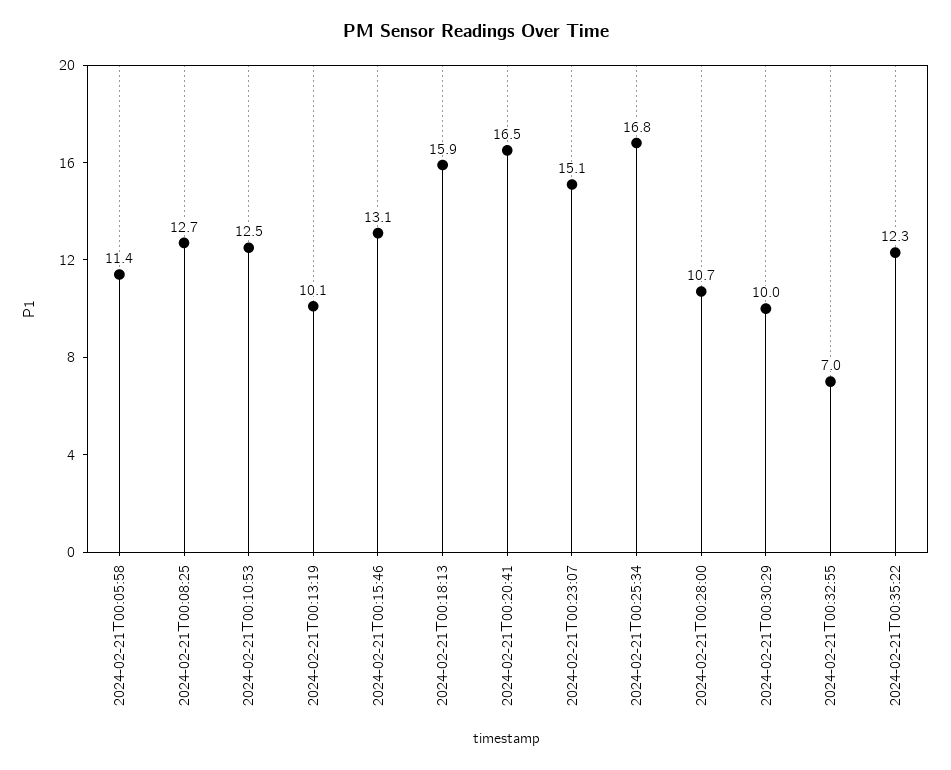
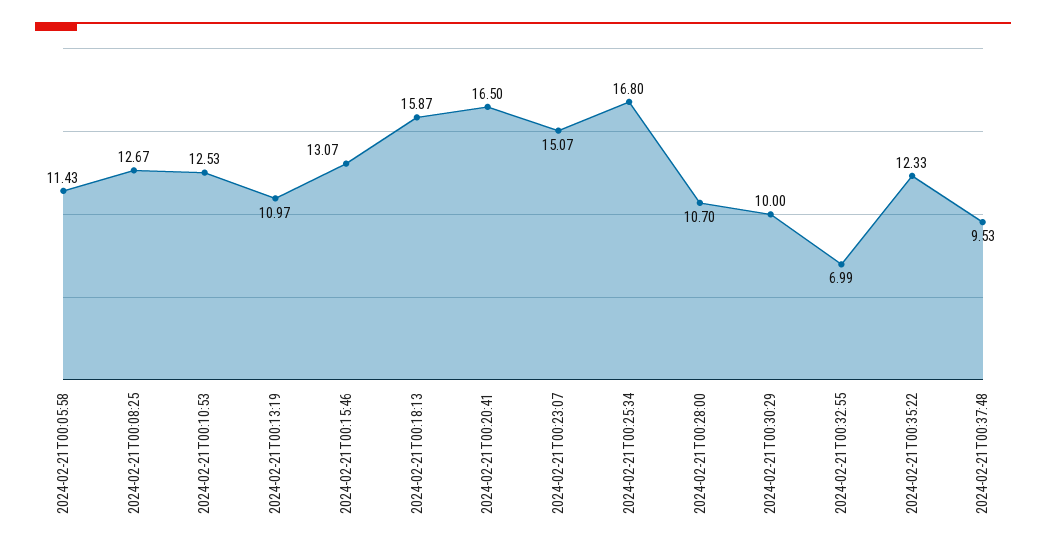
2024-02-21T00:13:19: 10.1 -> 10.97
2024-02-21T00:37:48: none -> 9.53

